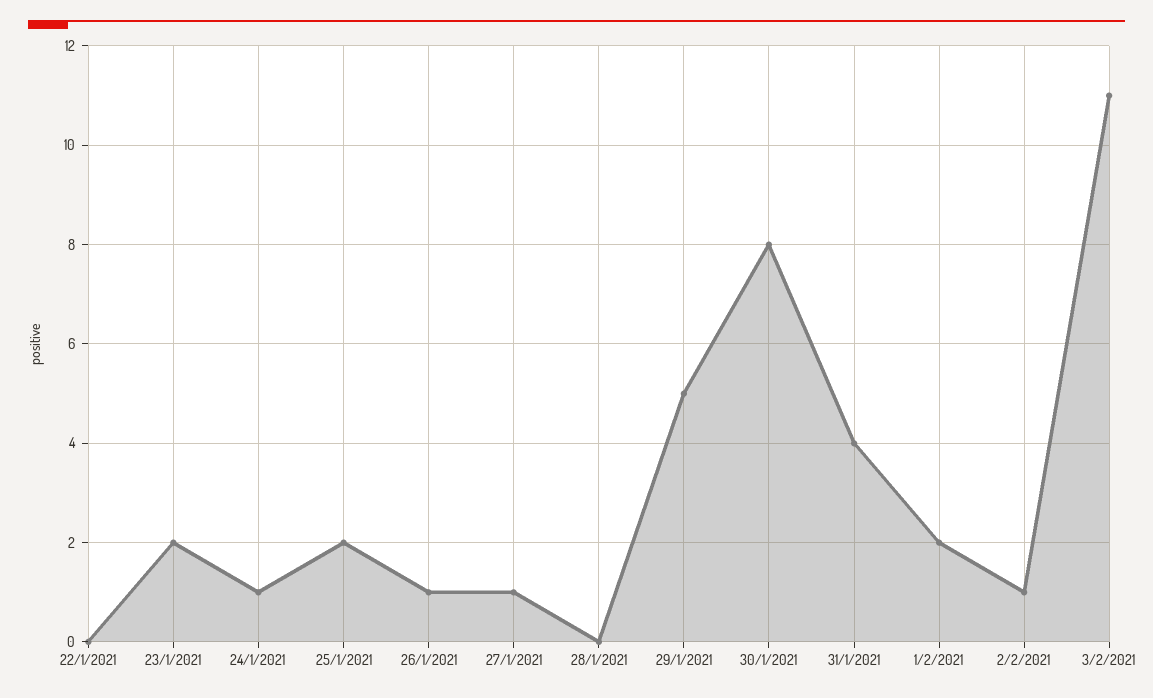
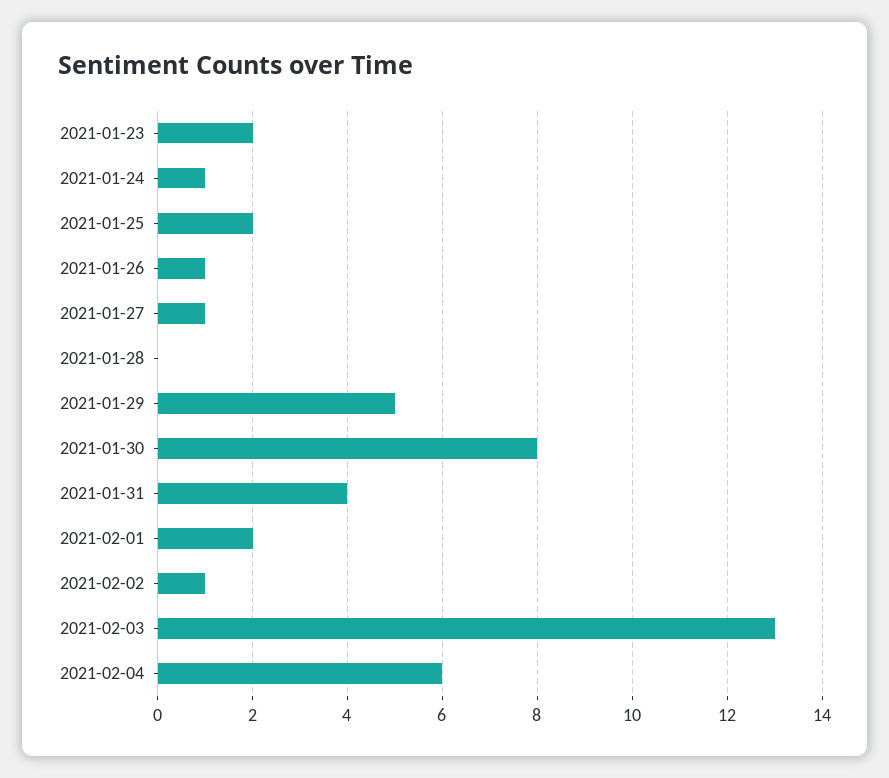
22/1/2021: 0 -> none
3/2/2021: 11 -> 13
2021-02-04: none -> 6

